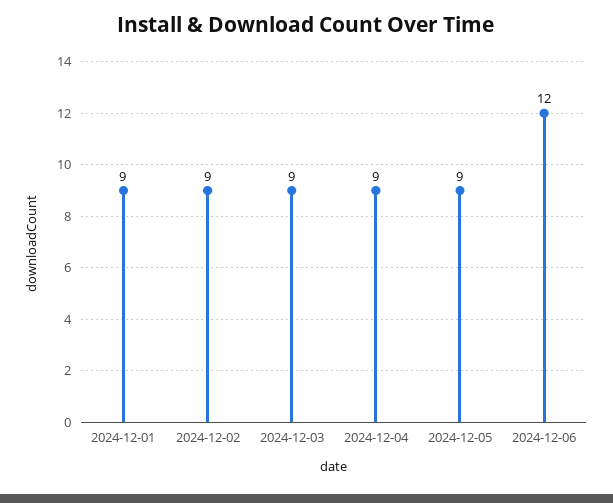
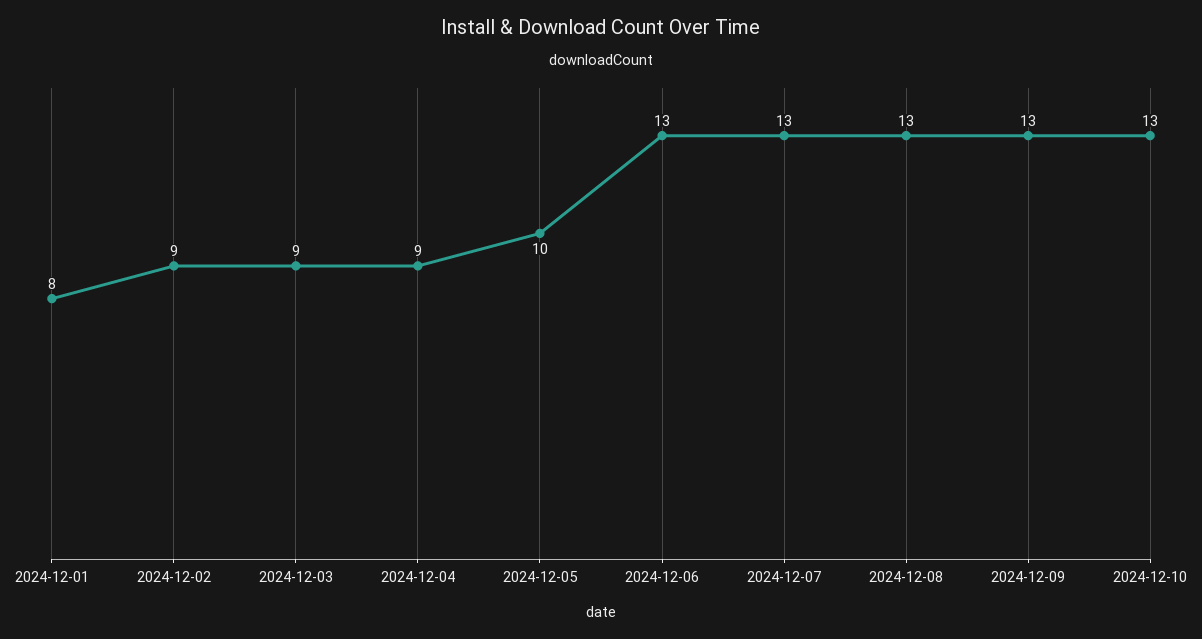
2024-12-01: 9 -> 8
2024-12-05: 9 -> 10
2024-12-06: 12 -> 13
2024-12-07: none -> 13
2024-12-08: none -> 13
2024-12-09: none -> 13
2024-12-10: none -> 13

